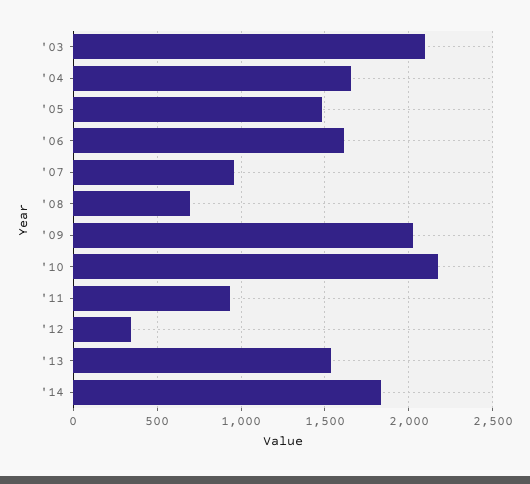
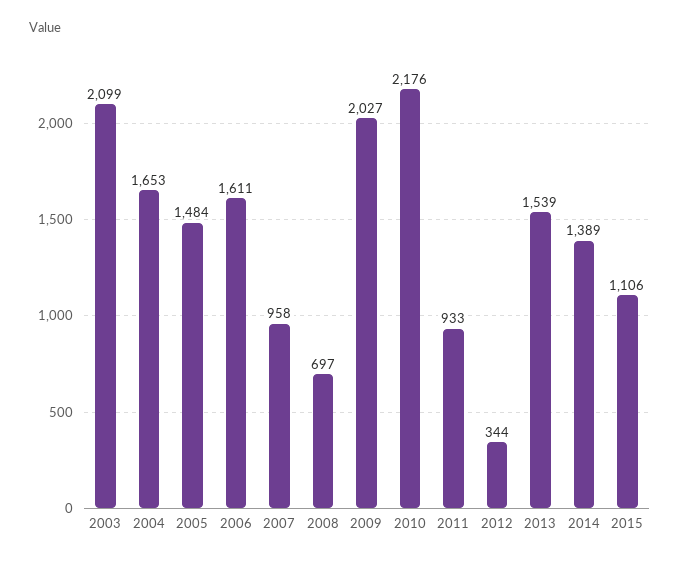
'14: 1850 -> 1389
2015: none -> 1106

